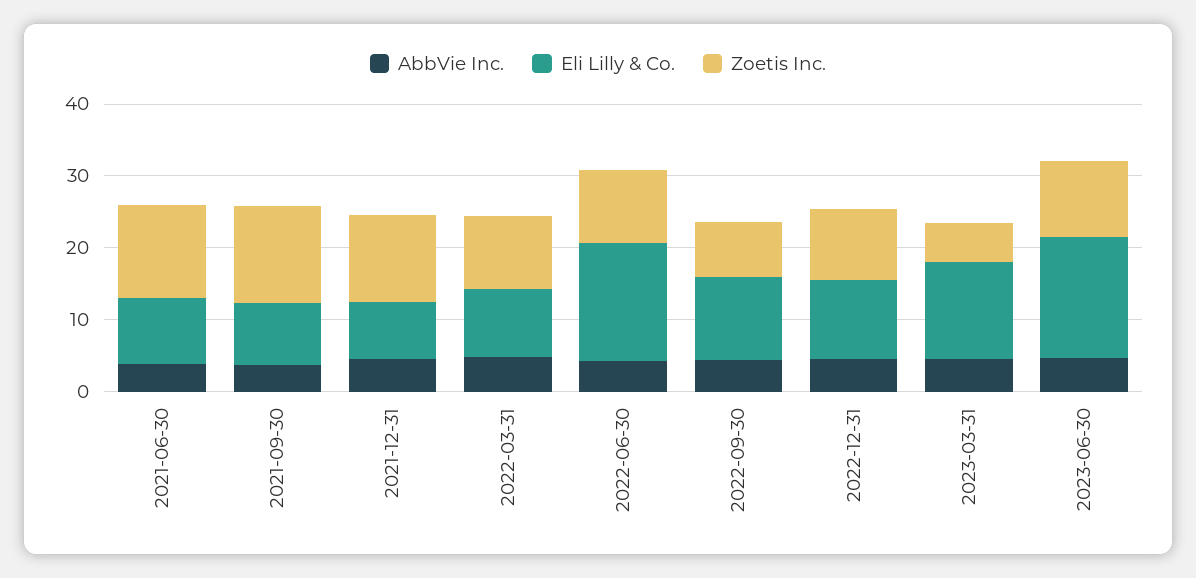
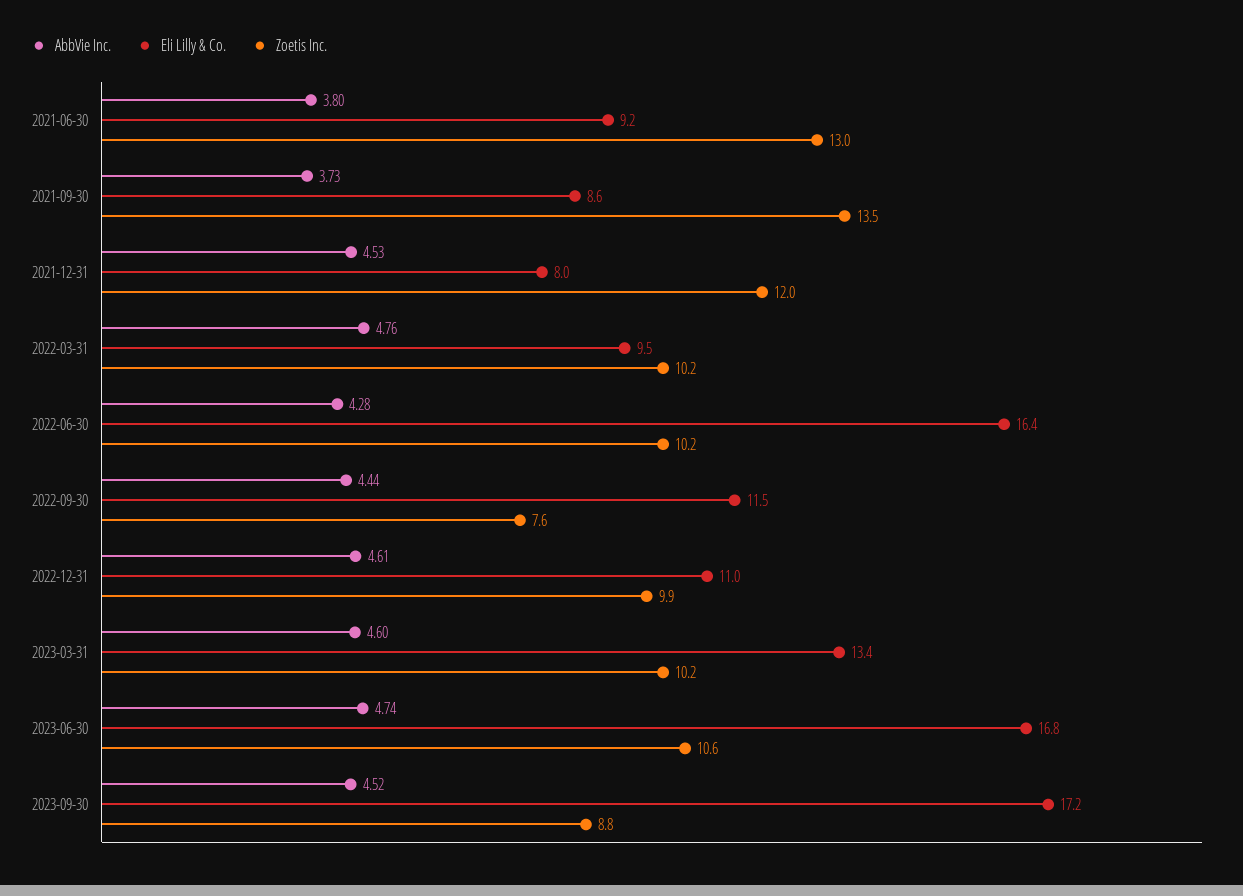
Zoetis Inc., 2023-03-31: 6 -> 10.2
AbbVie Inc., 2023-09-30: none -> 4.52
Eli Lilly & Co., 2023-09-30: none -> 17.2
Zoetis Inc., 2023-09-30: none -> 8.8

